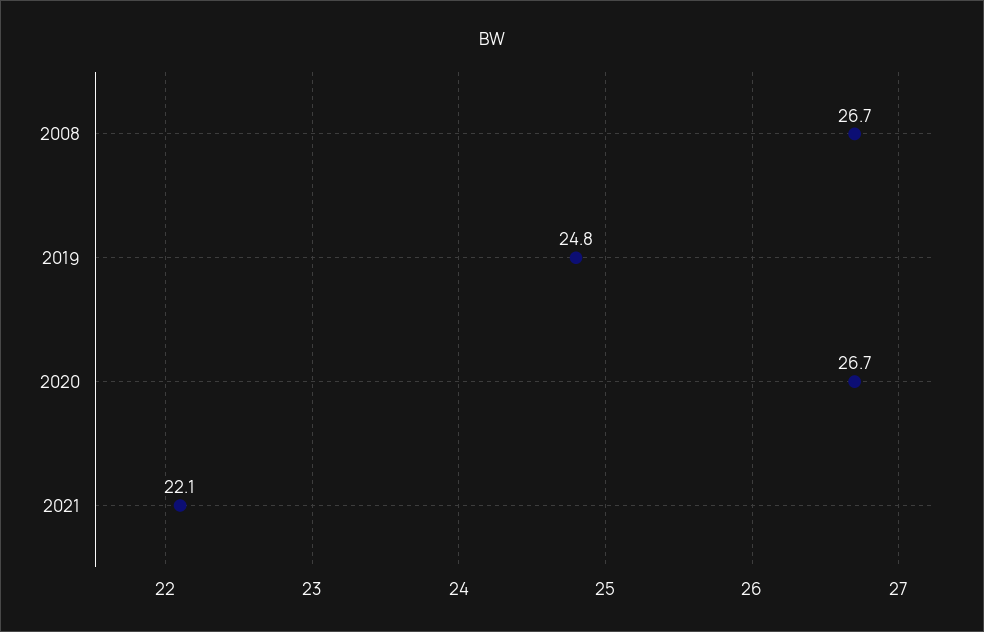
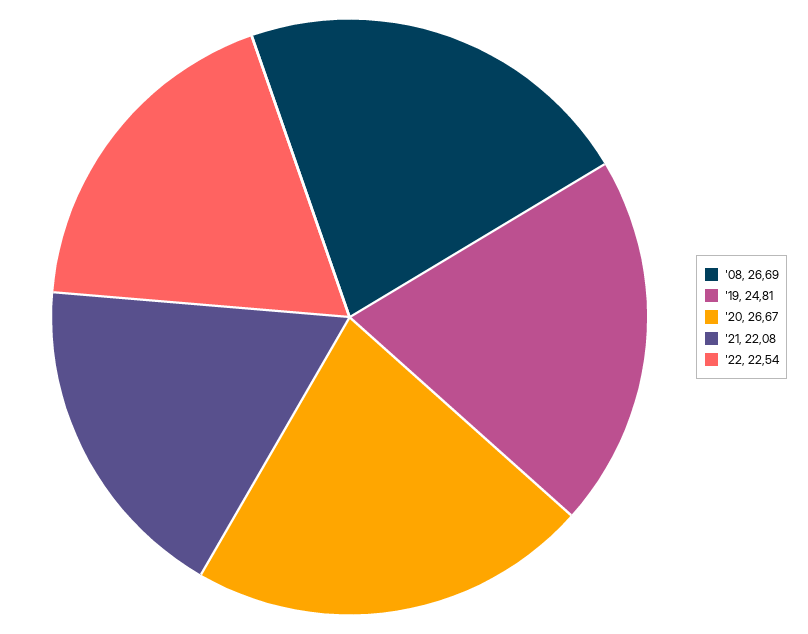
'22: none -> 22.54

